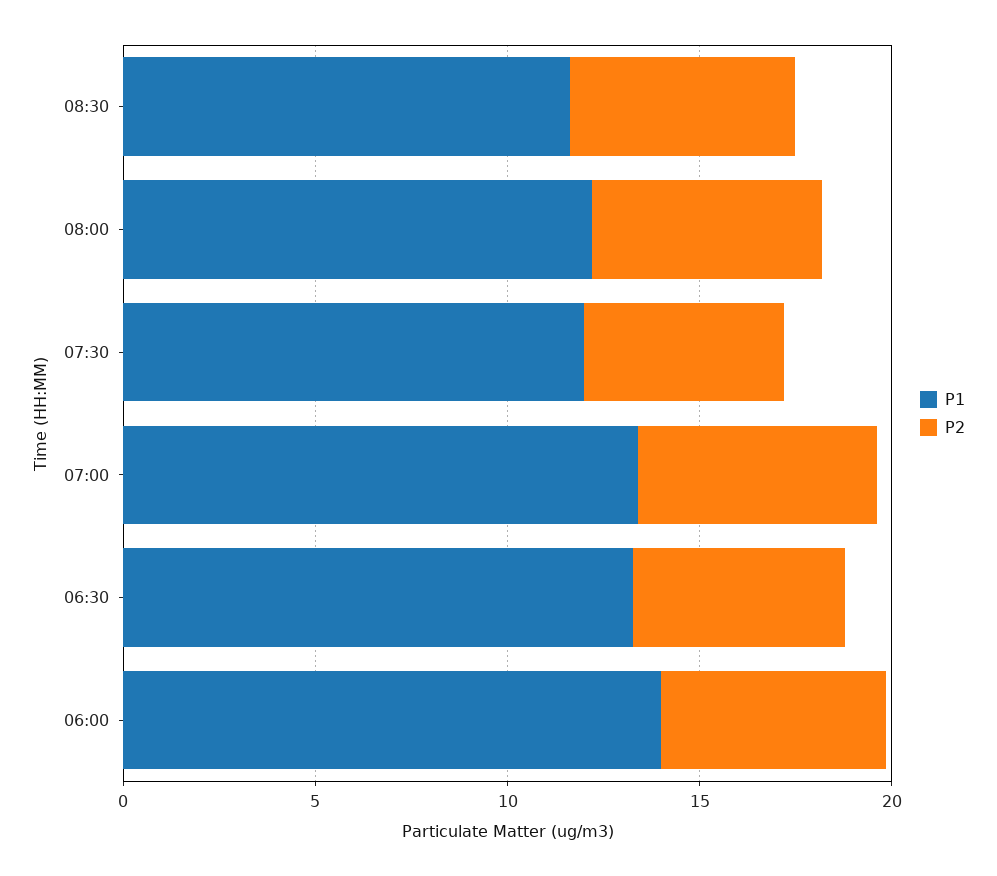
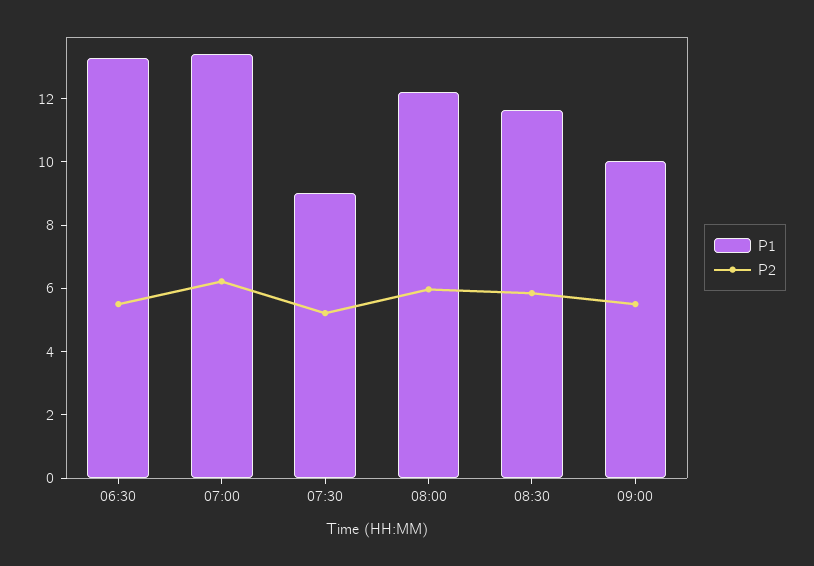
P1, 07:30: 12 -> 9
P1, 06:00: 14 -> none
P2, 06:00: 6 -> none
P1, 09:00: none -> 10
P2, 09:00: none -> 5.5

